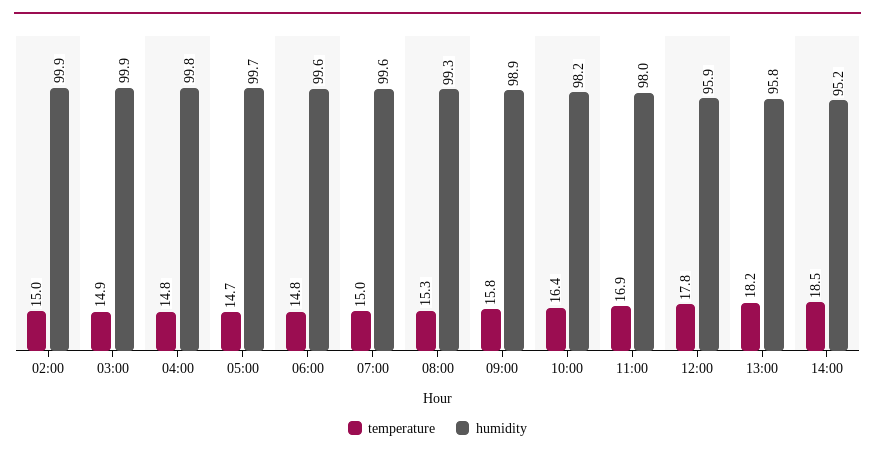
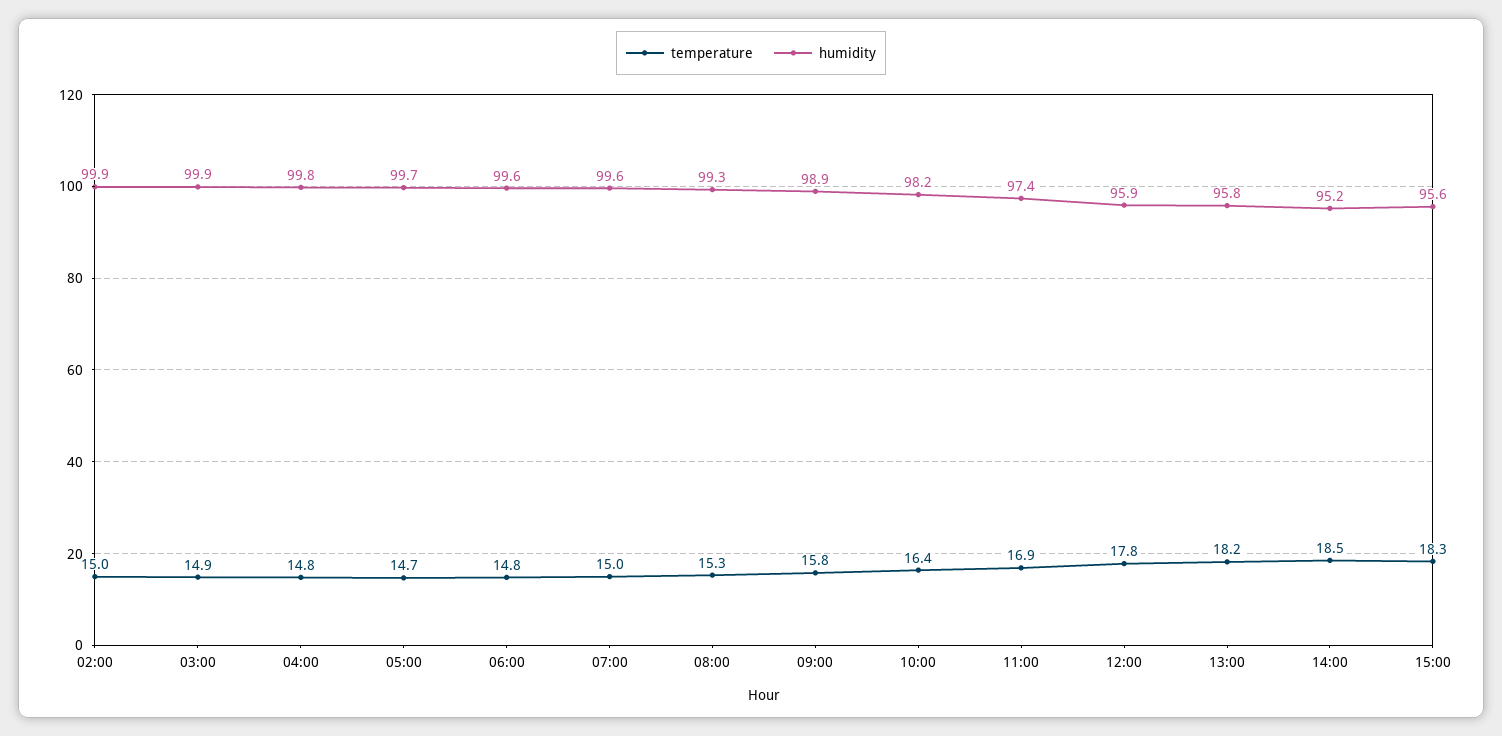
humidity, 11:00: 98 -> 97.4
temperature, 15:00: none -> 18.3
humidity, 15:00: none -> 95.6

